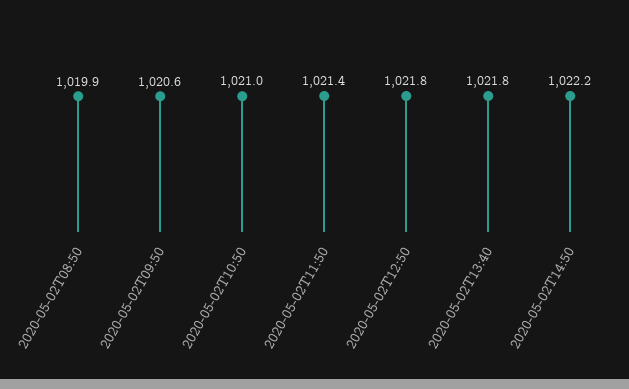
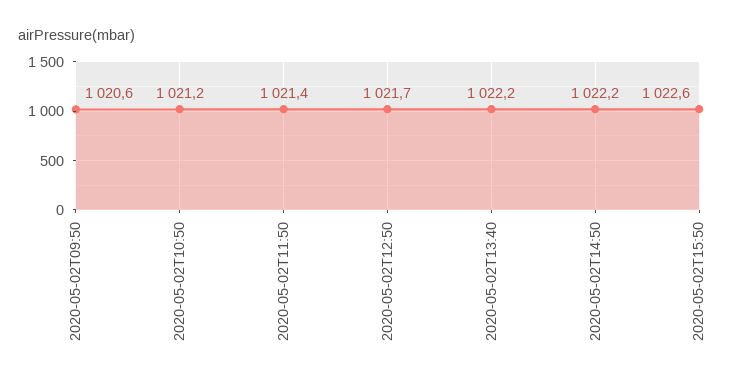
2020-05-02T08:50: 1019.9 -> none
2020-05-02T10:50: 1021 -> 1021.2
2020-05-02T12:50: 1021.8 -> 1021.7
2020-05-02T13:40: 1021.8 -> 1022.2
2020-05-02T15:50: none -> 1022.6

